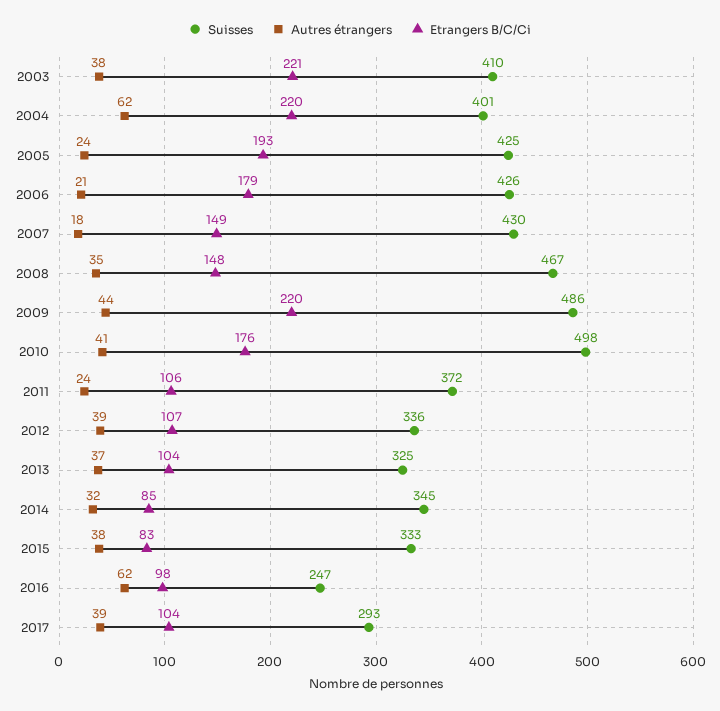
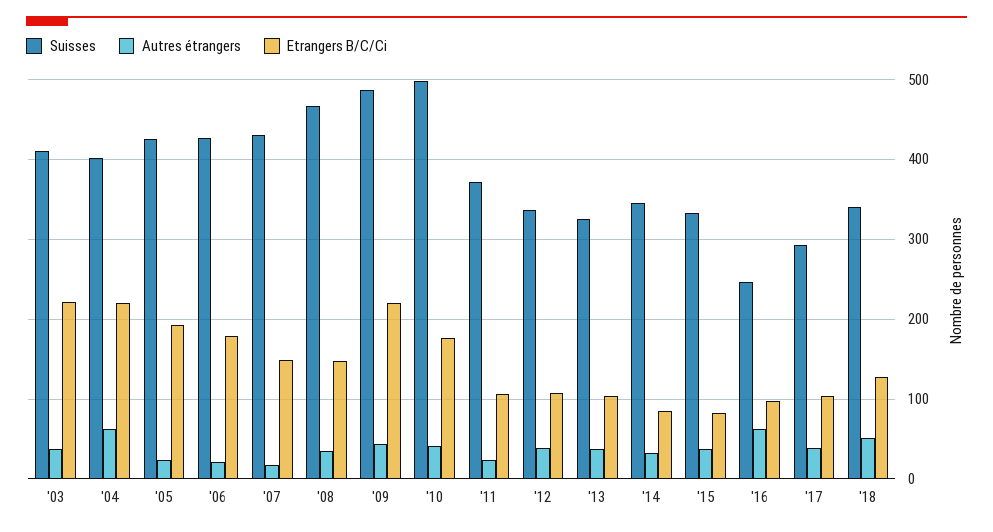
Suisses, '18: none -> 340
Autres étrangers, '18: none -> 50
Etrangers B/C/Ci, '18: none -> 130

